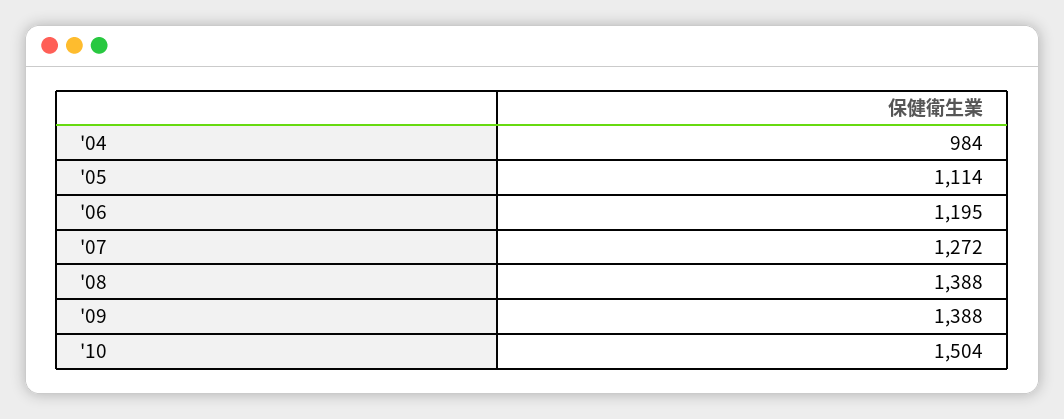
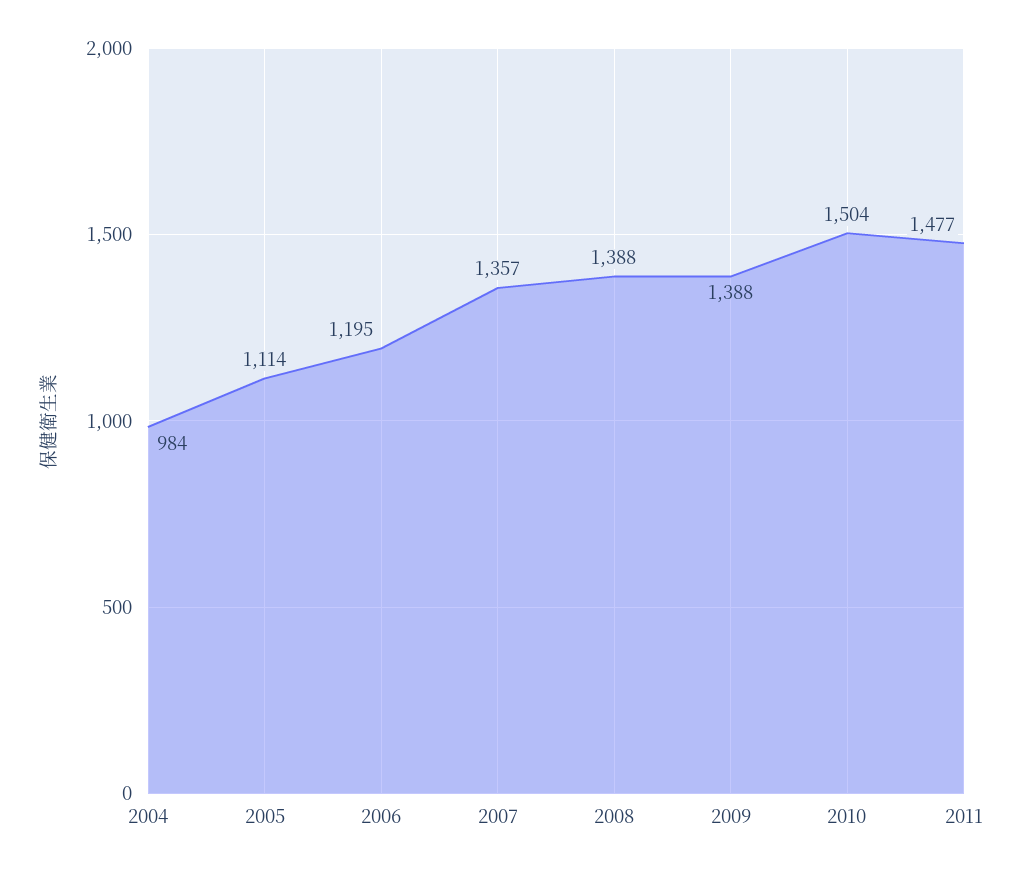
'07: 1272 -> 1357
2011: none -> 1477

